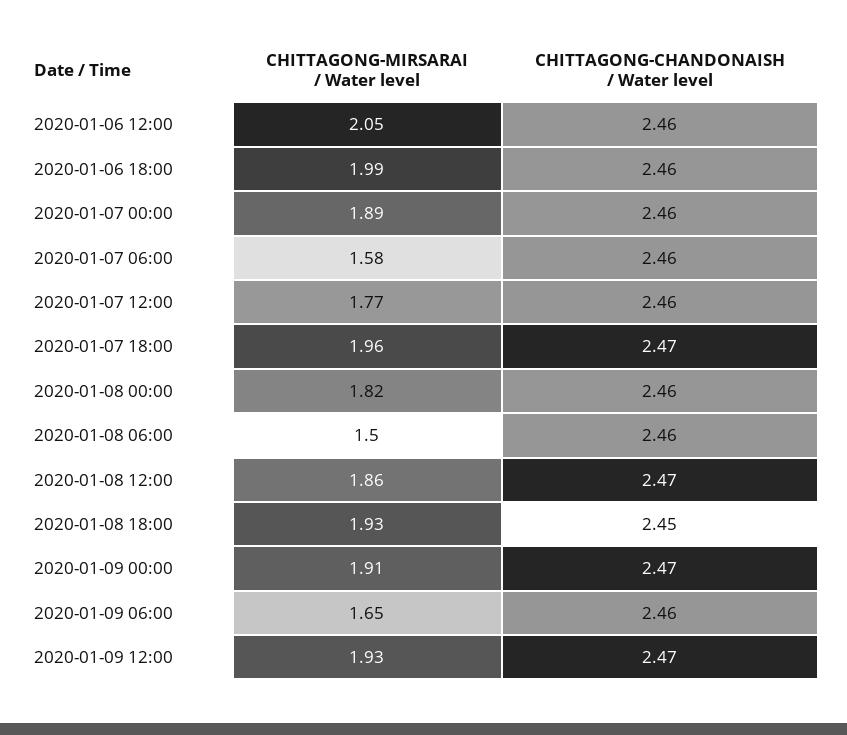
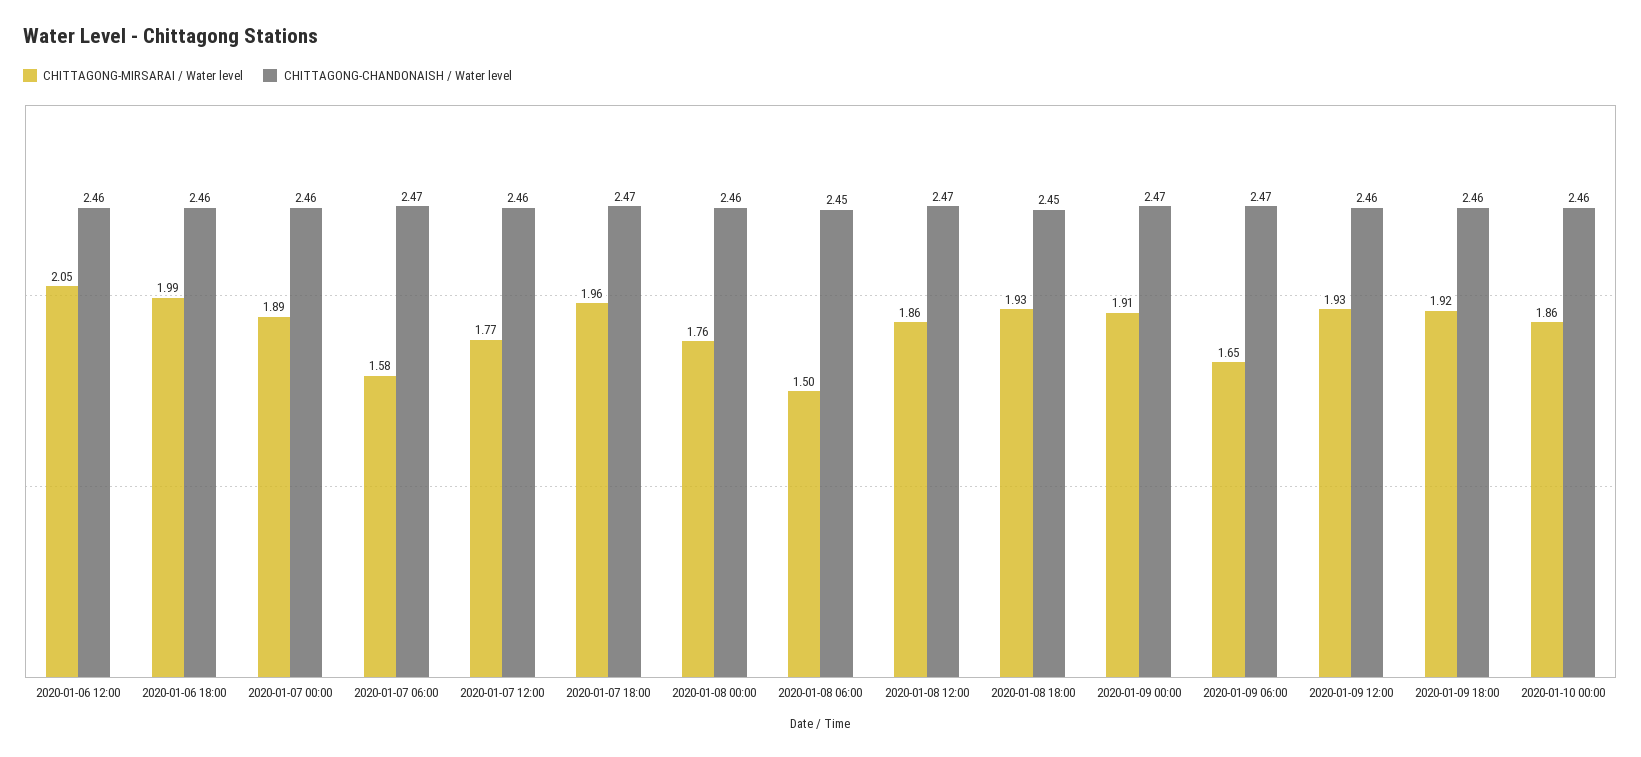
CHITTAGONG-CHANDONAISH / Water level, 2020-01-07 06:00: 2.46 -> 2.47
CHITTAGONG-MIRSARAI / Water level, 2020-01-08 00:00: 1.82 -> 1.76
CHITTAGONG-CHANDONAISH / Water level, 2020-01-08 06:00: 2.46 -> 2.45
CHITTAGONG-CHANDONAISH / Water level, 2020-01-09 06:00: 2.46 -> 2.47
CHITTAGONG-CHANDONAISH / Water level, 2020-01-09 12:00: 2.47 -> 2.46
CHITTAGONG-MIRSARAI / Water level, 2020-01-09 18:00: none -> 1.92
CHITTAGONG-CHANDONAISH / Water level, 2020-01-09 18:00: none -> 2.46
CHITTAGONG-MIRSARAI / Water level, 2020-01-10 00:00: none -> 1.86
CHITTAGONG-CHANDONAISH / Water level, 2020-01-10 00:00: none -> 2.46

